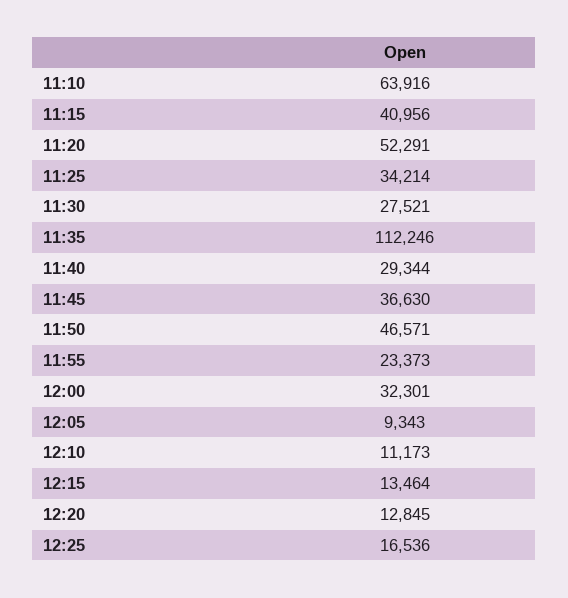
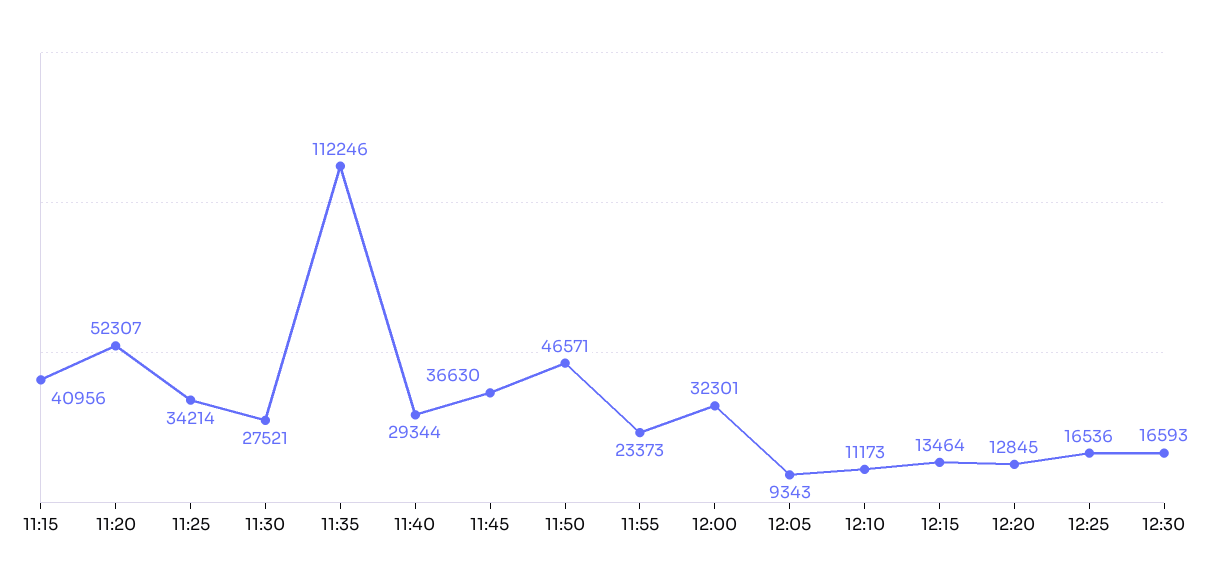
11:10: 63916 -> none
11:20: 52291 -> 52307
12:30: none -> 16593

